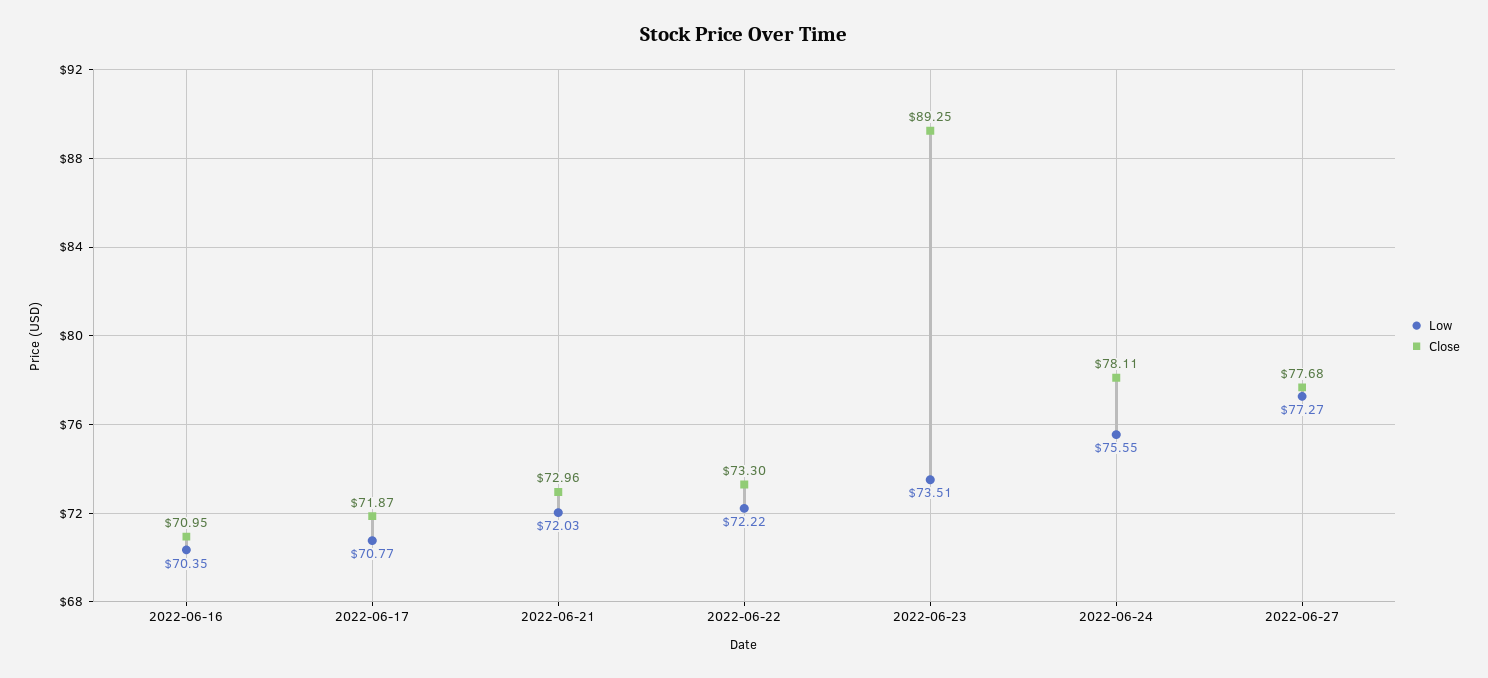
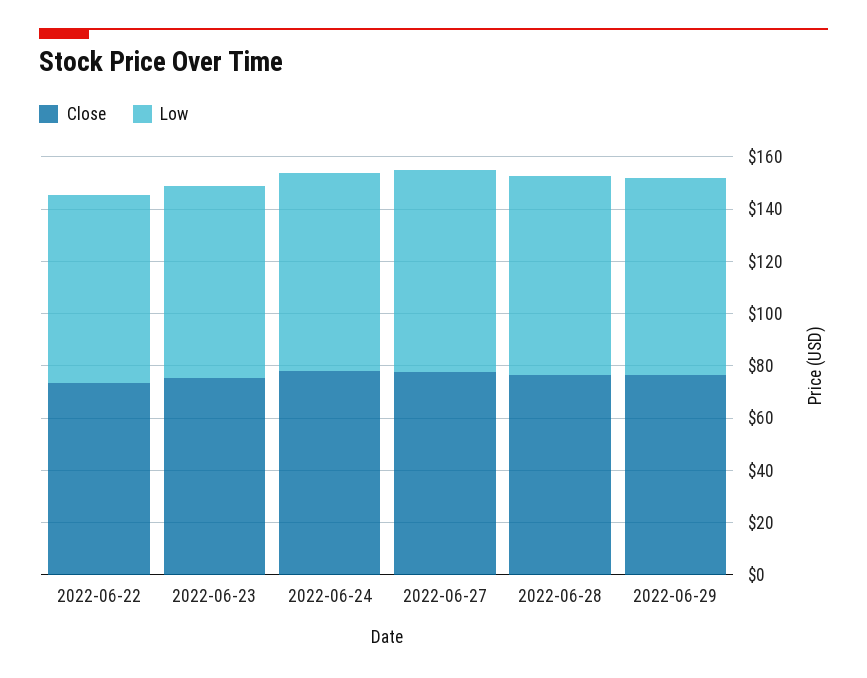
Low, 2022-06-16: 70.35 -> none
Close, 2022-06-16: 70.95 -> none
Low, 2022-06-17: 70.77 -> none
Close, 2022-06-17: 71.87 -> none
Low, 2022-06-21: 72.03 -> none
Close, 2022-06-21: 72.96 -> none
Close, 2022-06-23: 89.25 -> 75
Close, 2022-06-28: none -> 75
Low, 2022-06-28: none -> 75
Close, 2022-06-29: none -> 75
Low, 2022-06-29: none -> 75

